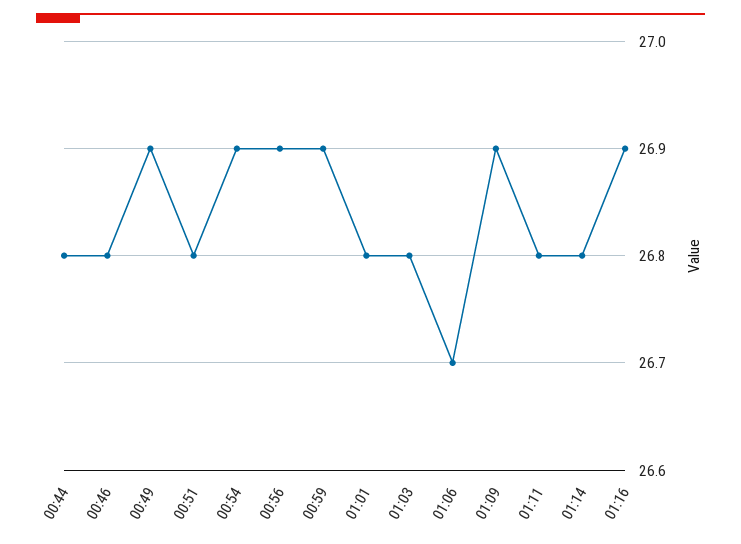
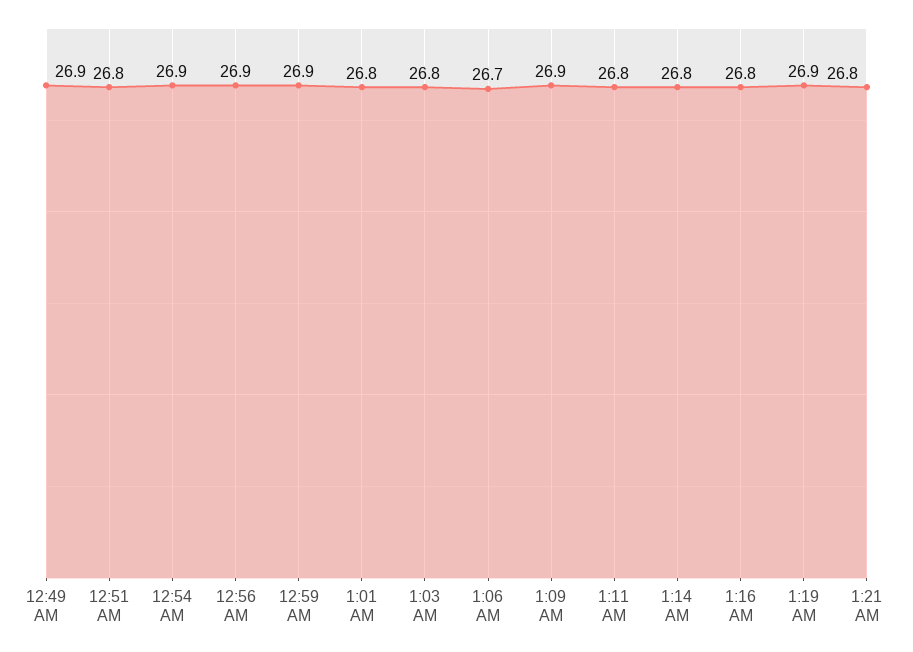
00:44: 26.8 -> none
00:46: 26.8 -> none
01:16: 26.9 -> 26.8
1:19 AM: none -> 26.9
1:21 AM: none -> 26.8

